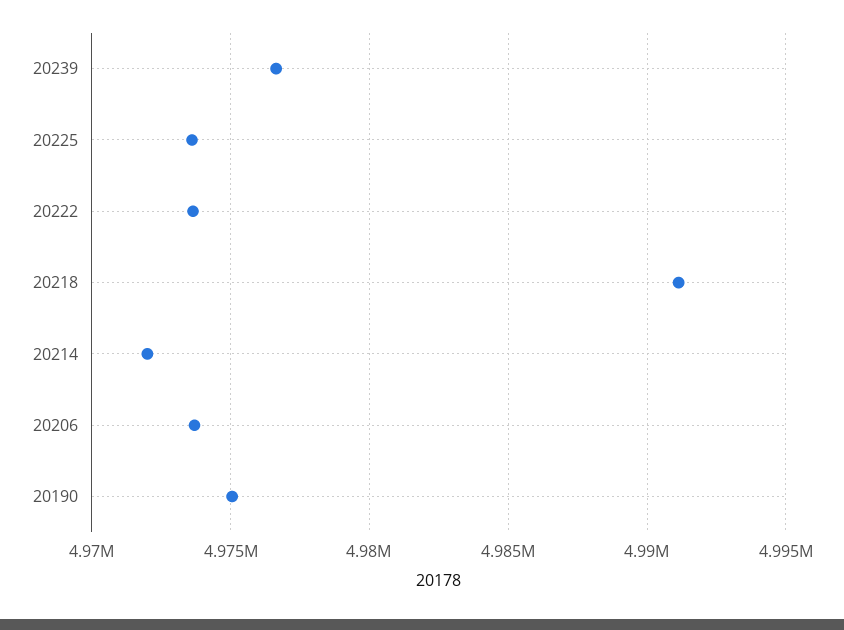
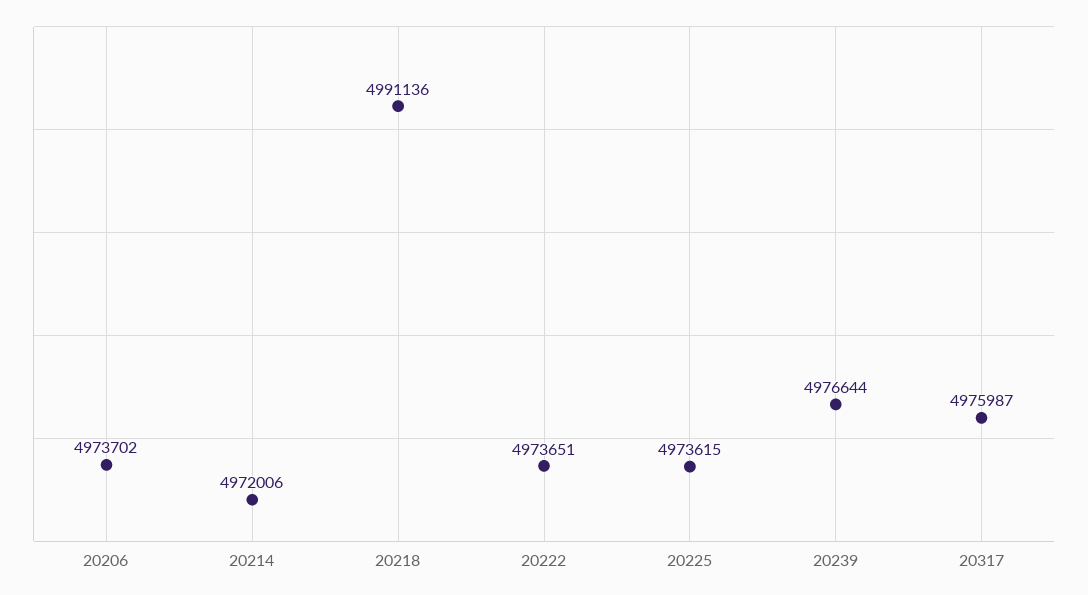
20190: 4975000 -> none
20317: none -> 4975987

